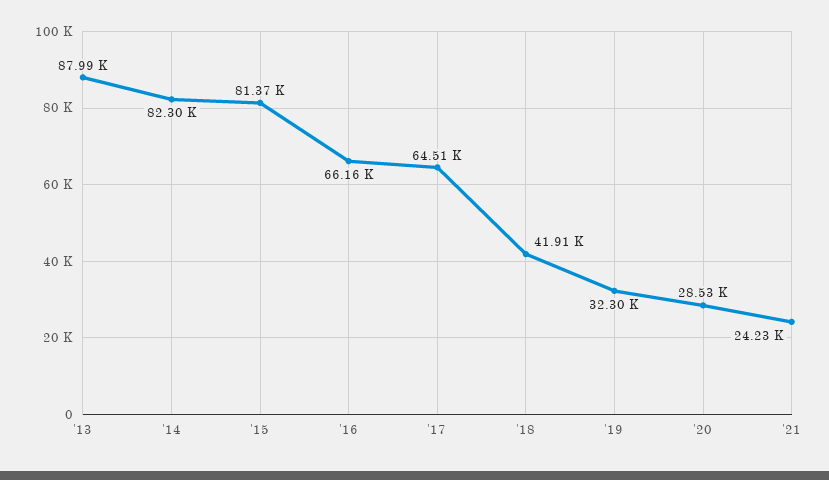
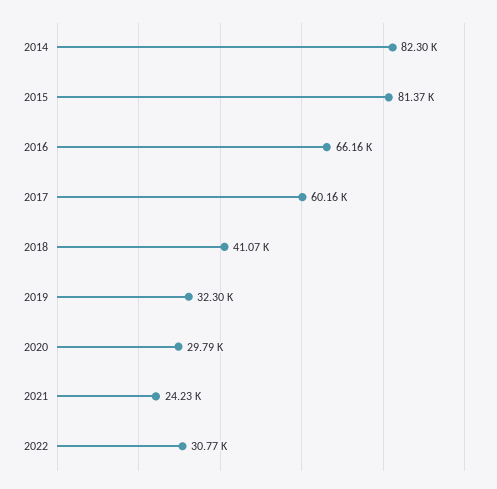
'13: 87990 -> none
'17: 64510 -> 60160
'18: 41910 -> 41070
'20: 28530 -> 29790
2022: none -> 30770

